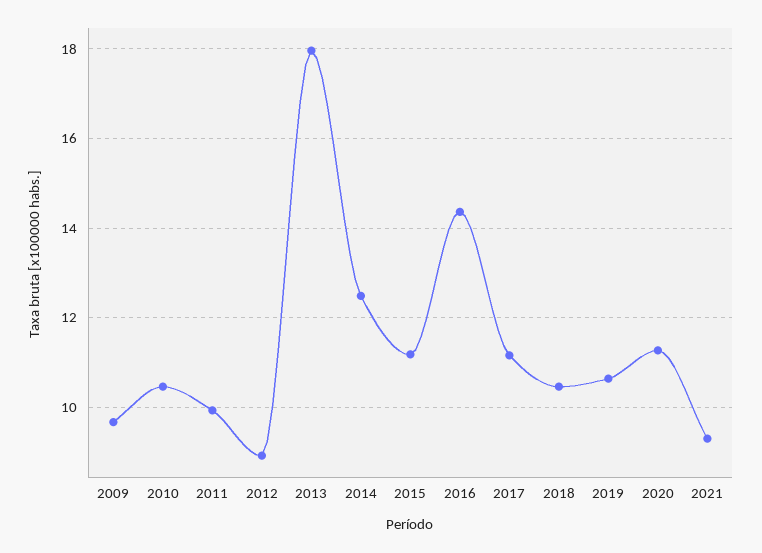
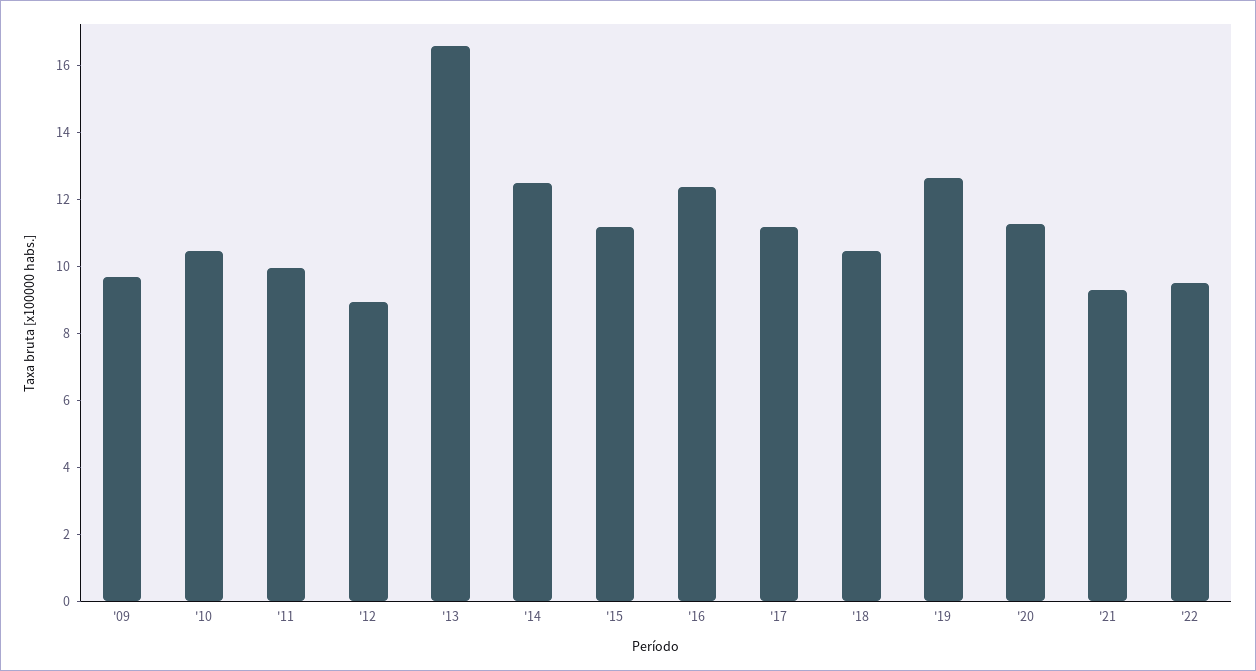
2013: 18 -> 16.5
2016: 14.4 -> 12.5
2019: 10.6 -> 12.5
'22: none -> 9.5

